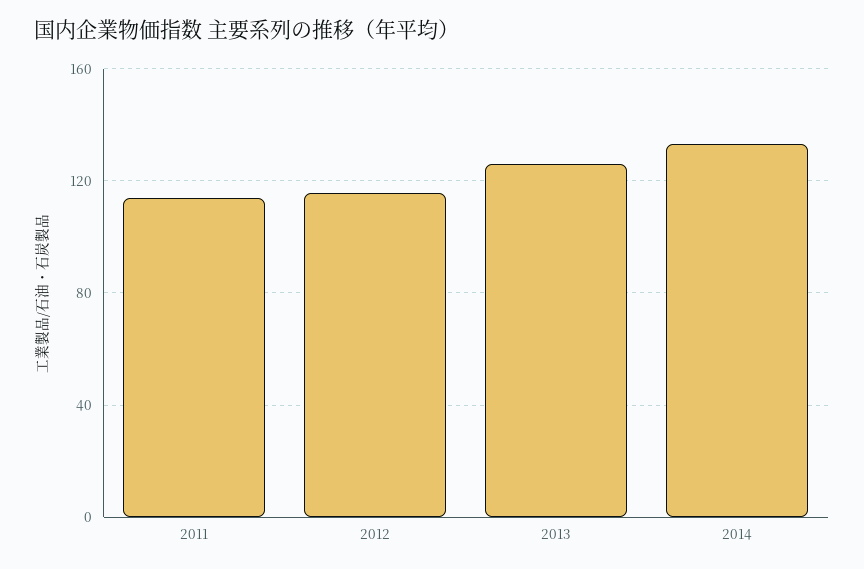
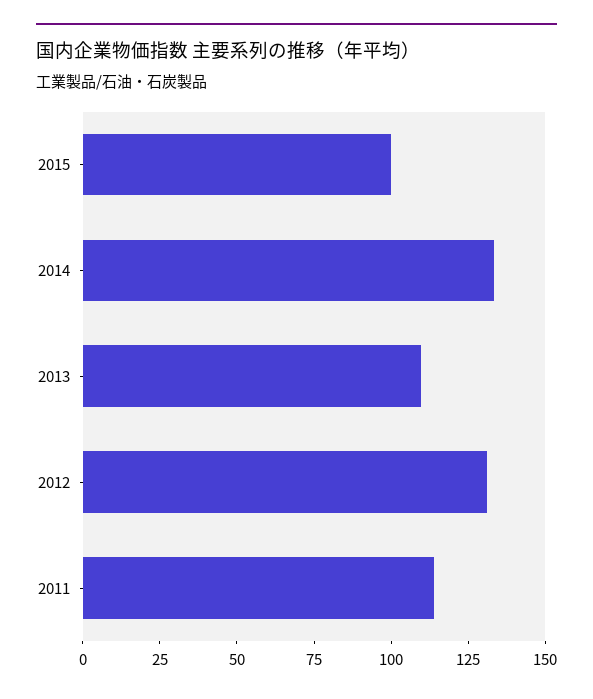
2012: 115 -> 130
2013: 125 -> 110
2015: none -> 100

